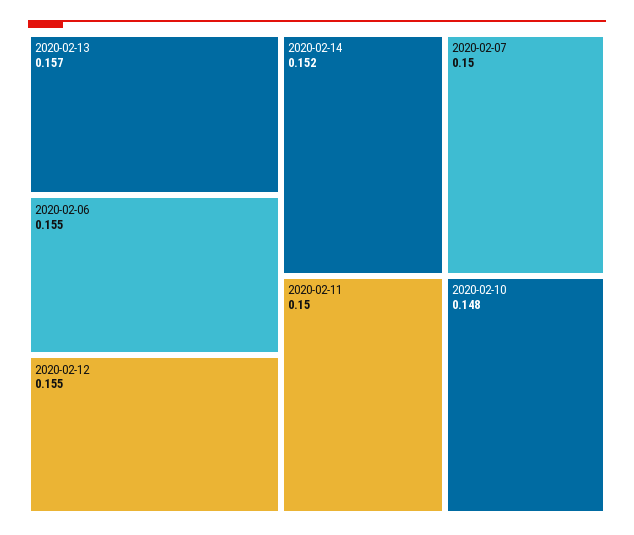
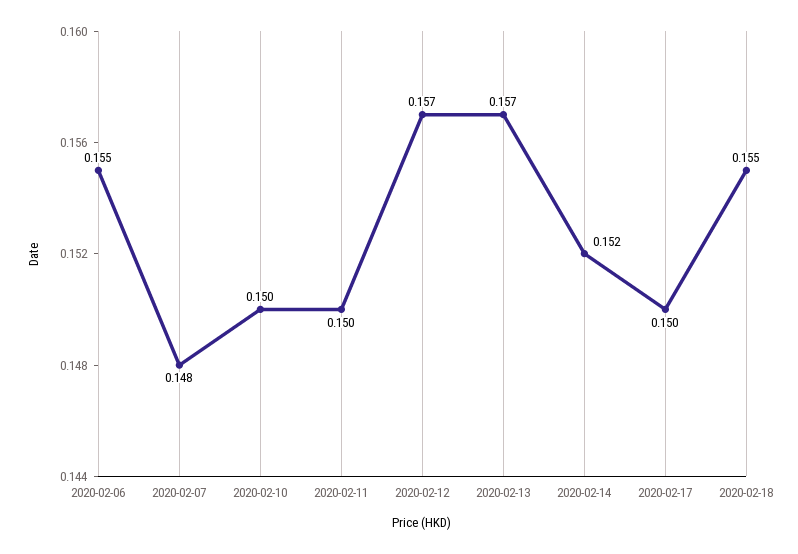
2020-02-12: 0.155 -> 0.157
2020-02-07: 0.15 -> 0.148
2020-02-10: 0.148 -> 0.15
2020-02-17: none -> 0.15
2020-02-18: none -> 0.155

